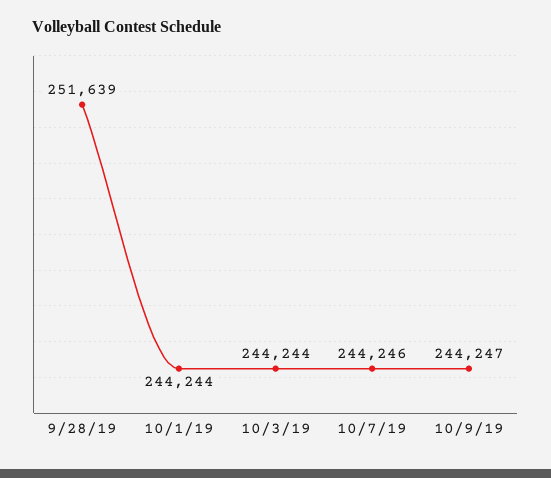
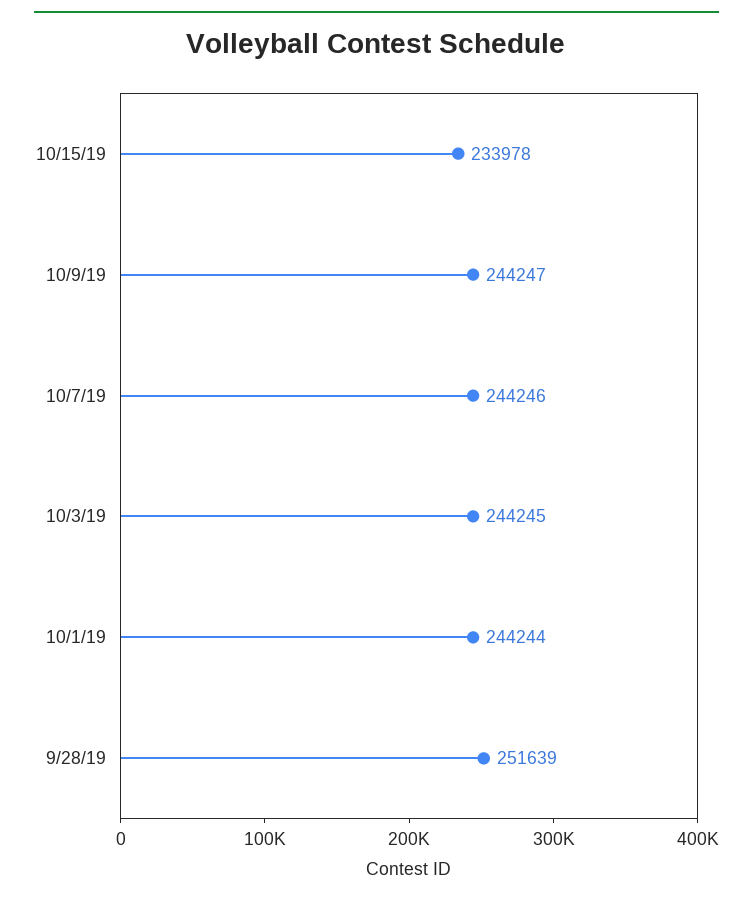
10/3/19: 244244 -> 244245
10/15/19: none -> 233978

